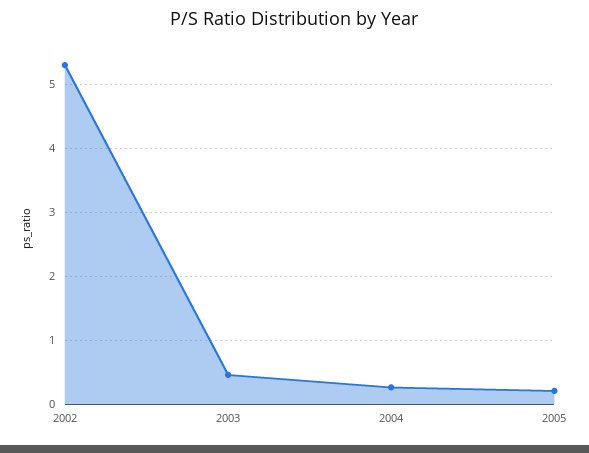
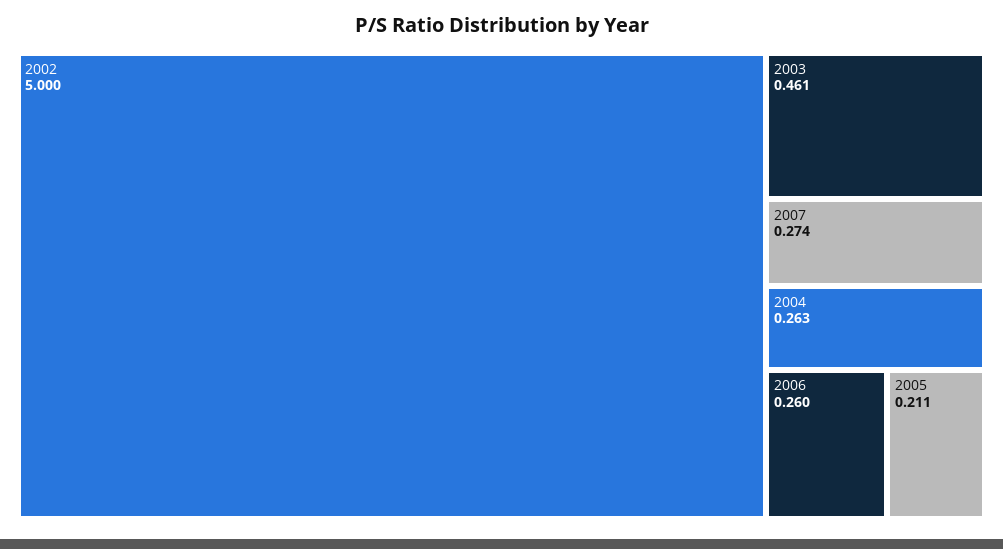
2002: 5.3 -> 5
2007: none -> 0.274
2006: none -> 0.26

